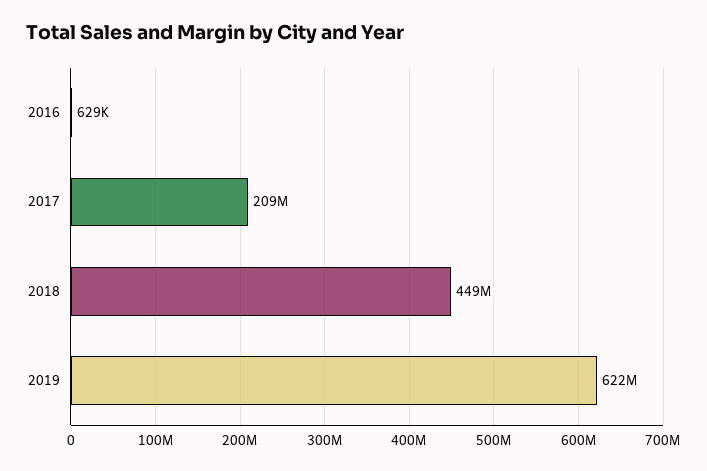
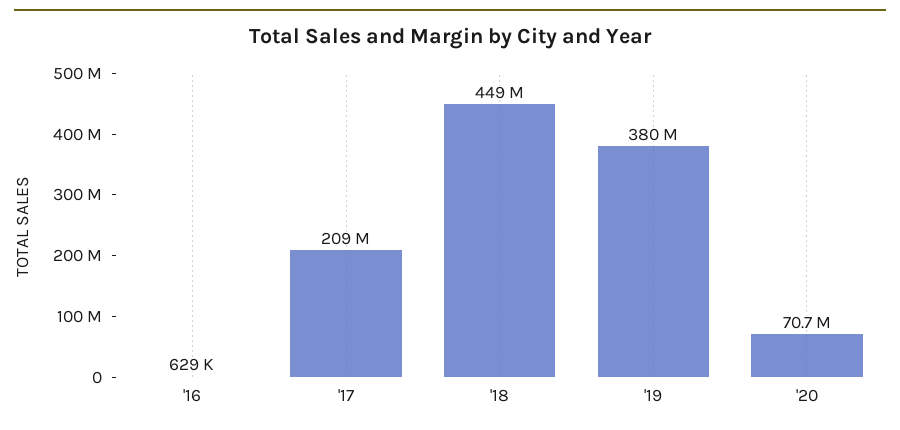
2019: 622000000 -> 380000000
'20: none -> 70700000

